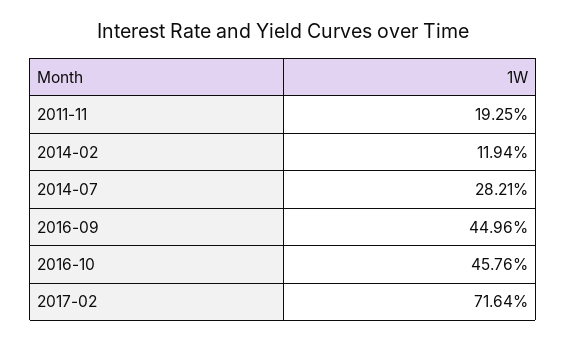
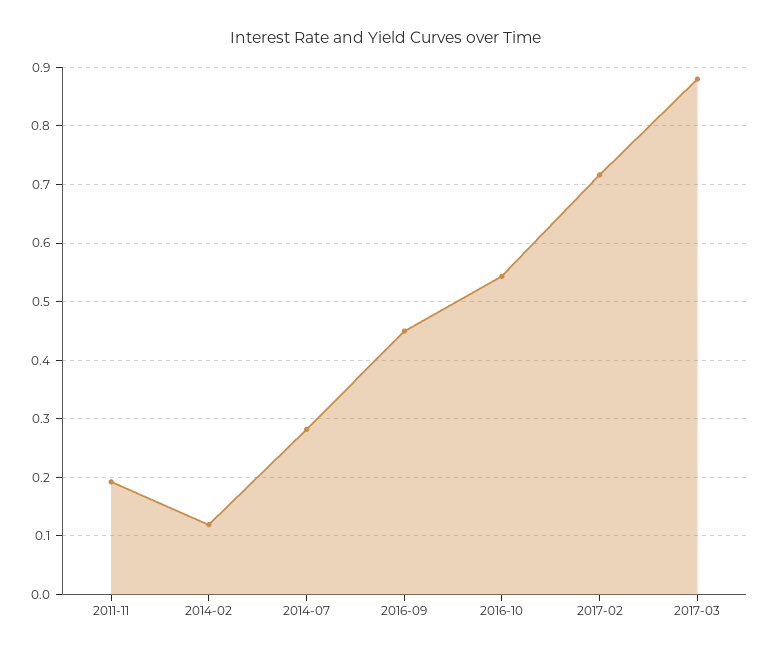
2016-10: 0.4576 -> 0.54
2017-03: none -> 0.88

